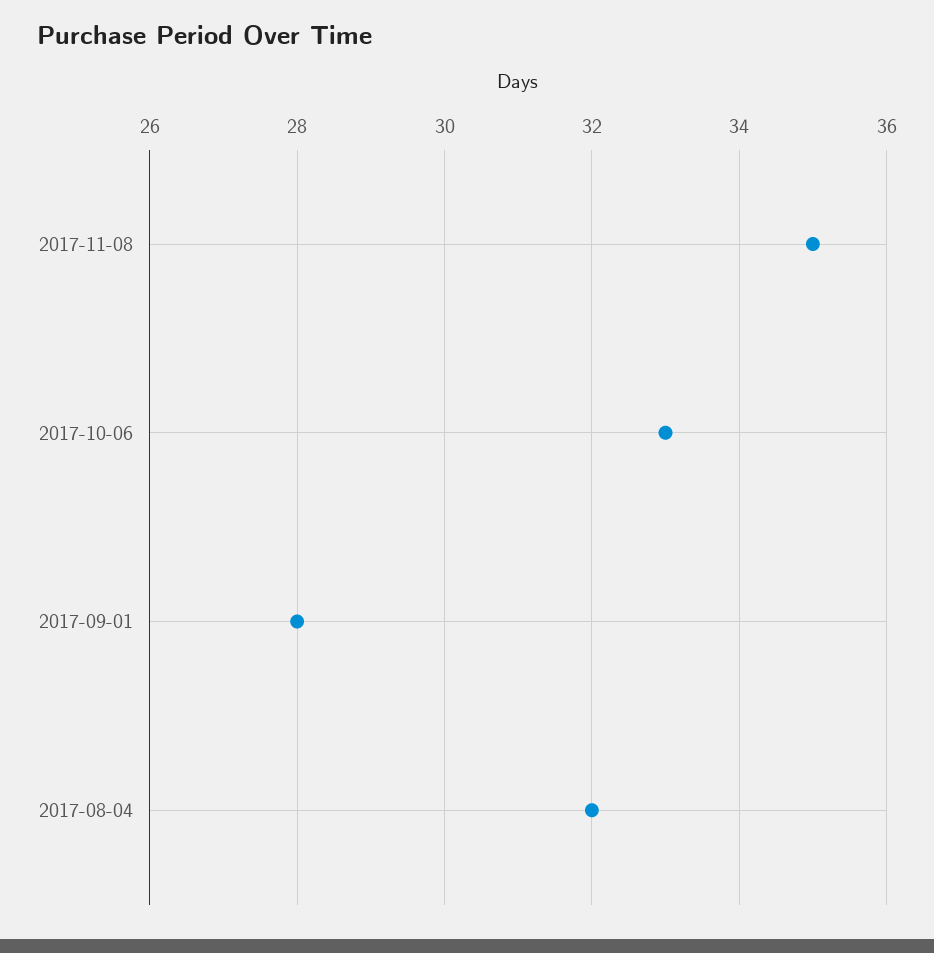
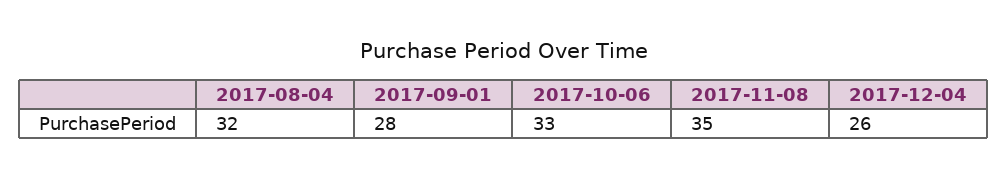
2017-12-04: none -> 26

